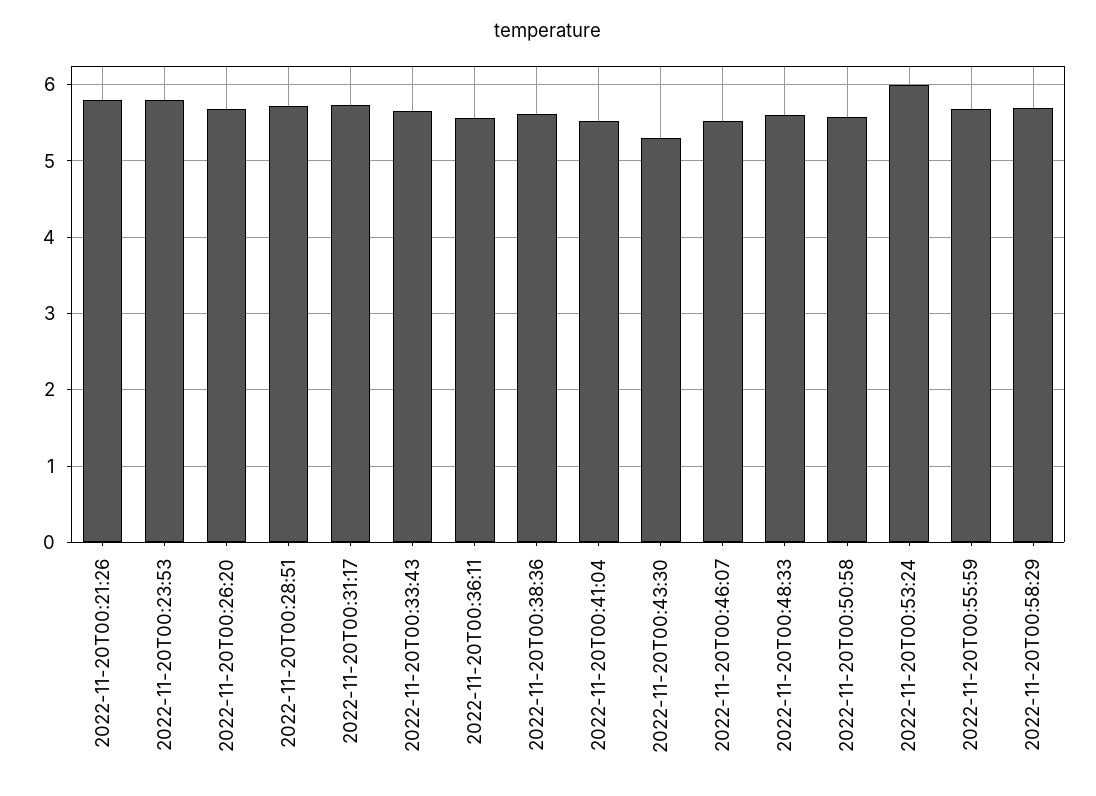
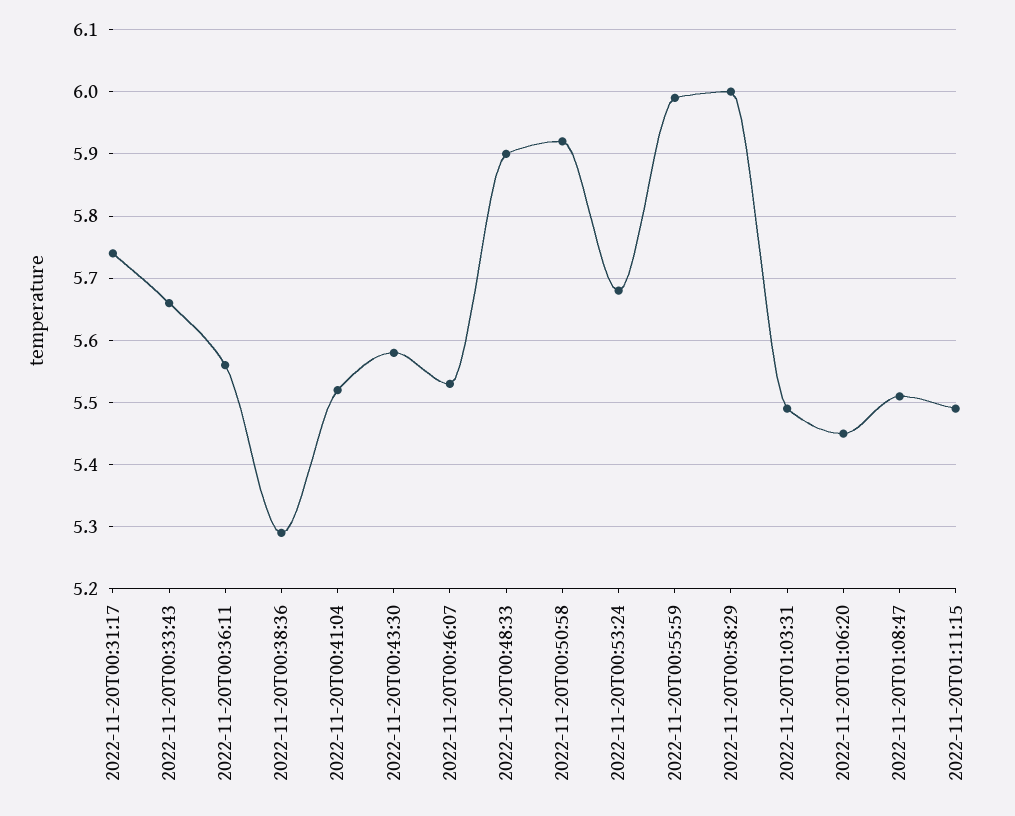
2022-11-20T00:21:26: 5.8 -> none
2022-11-20T00:23:53: 5.8 -> none
2022-11-20T00:26:20: 5.7 -> none
2022-11-20T00:28:51: 5.7 -> none
2022-11-20T00:38:36: 5.6 -> 5.29
2022-11-20T00:43:30: 5.3 -> 5.58
2022-11-20T00:48:33: 5.6 -> 5.9
2022-11-20T00:50:58: 5.6 -> 5.92
2022-11-20T00:53:24: 6 -> 5.68
2022-11-20T00:55:59: 5.7 -> 5.99
2022-11-20T00:58:29: 5.7 -> 6
2022-11-20T01:03:31: none -> 5.49
2022-11-20T01:06:20: none -> 5.45
2022-11-20T01:08:47: none -> 5.51
2022-11-20T01:11:15: none -> 5.49

